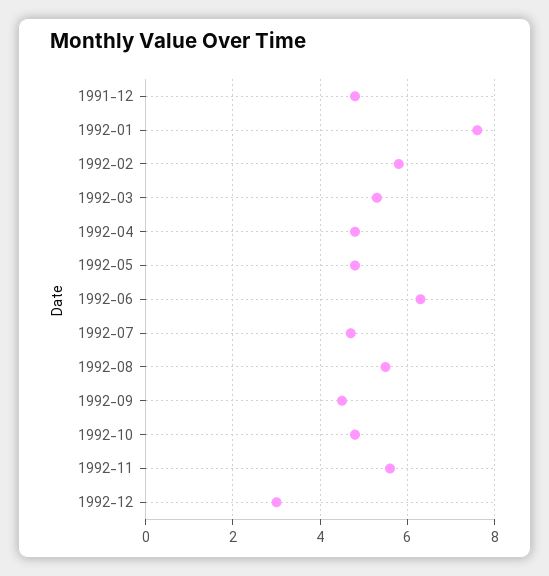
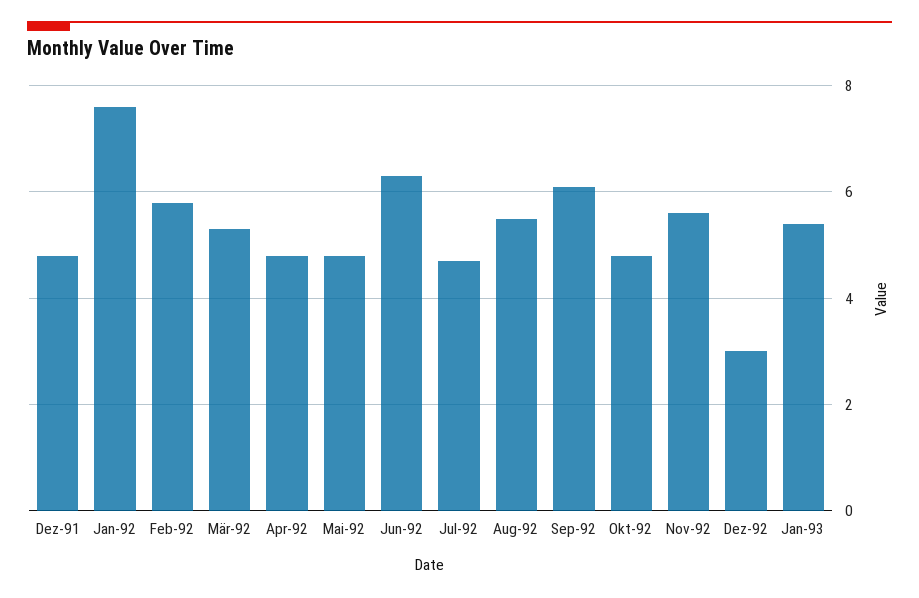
1992-09: 4.5 -> 6
Jan-93: none -> 5.5

